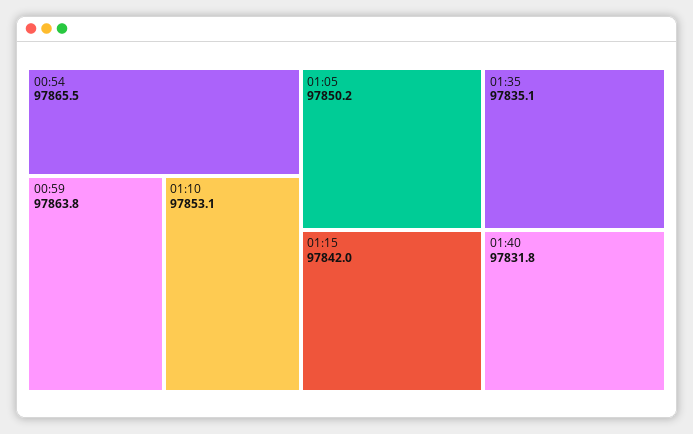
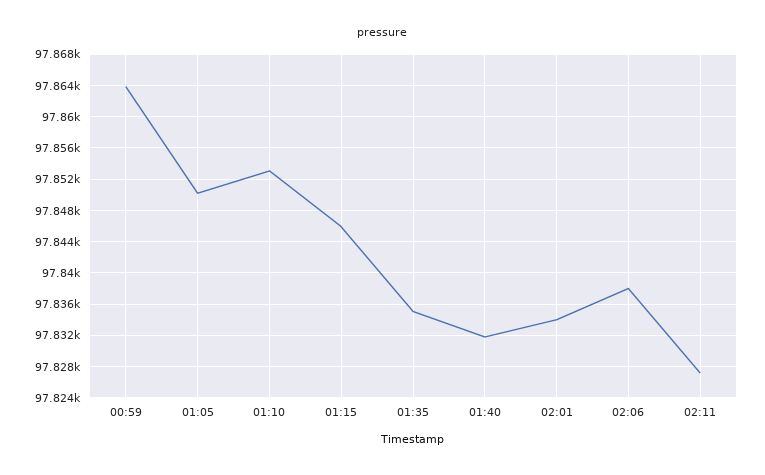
00:54: 97865.5 -> none
01:15: 97842 -> 97846
02:01: none -> 97834
02:06: none -> 97838
02:11: none -> 97827

